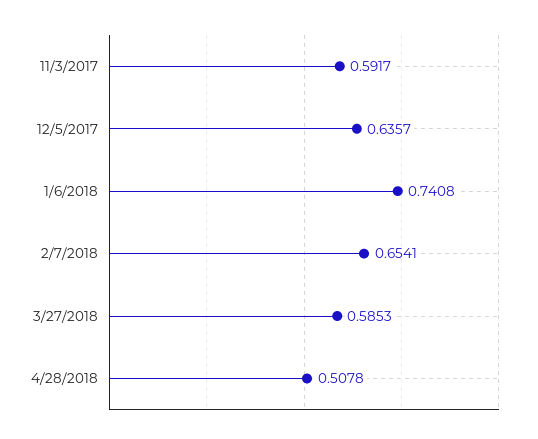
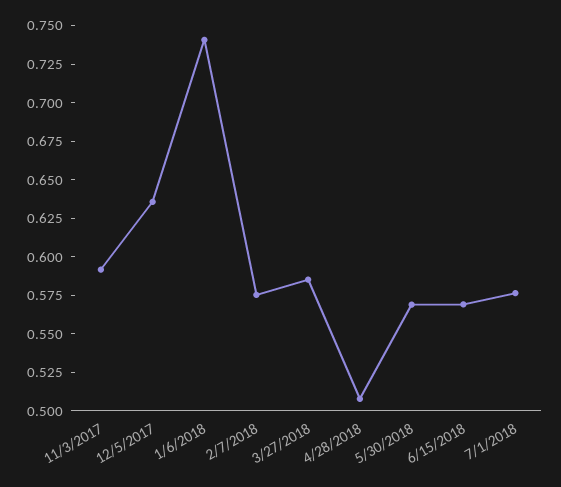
2/7/2018: 0.6541 -> 0.575
5/30/2018: none -> 0.575
6/15/2018: none -> 0.575
7/1/2018: none -> 0.575

